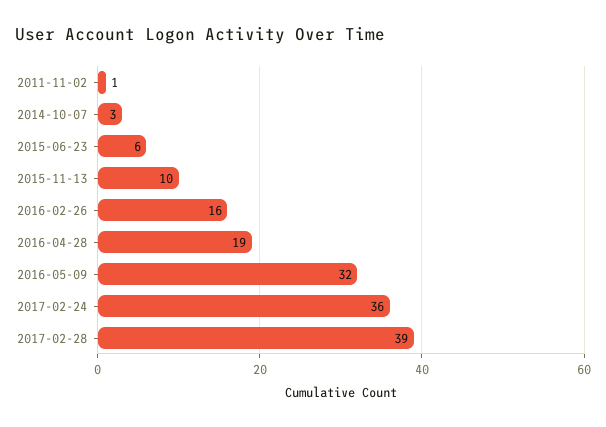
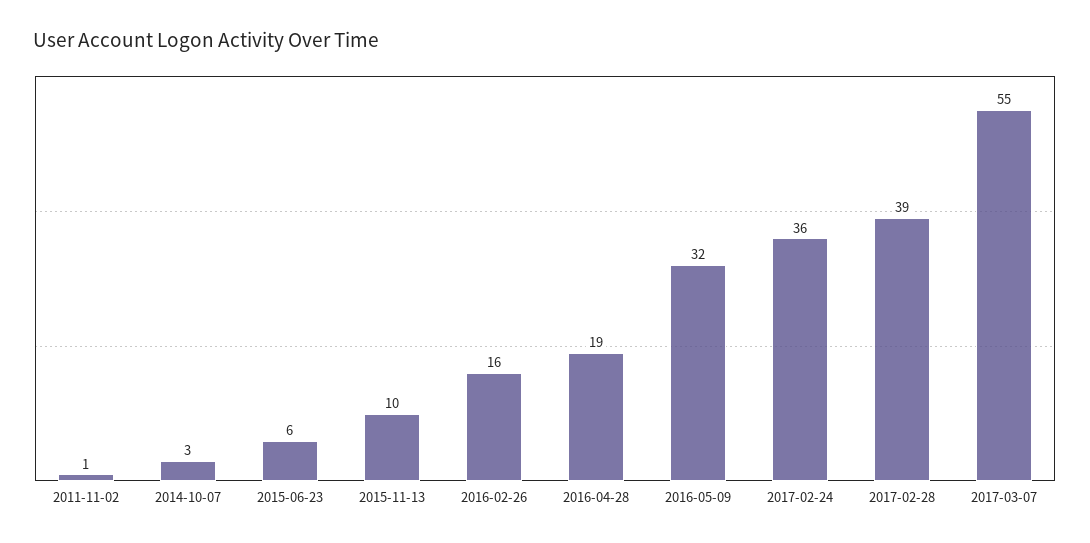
2017-03-07: none -> 55

